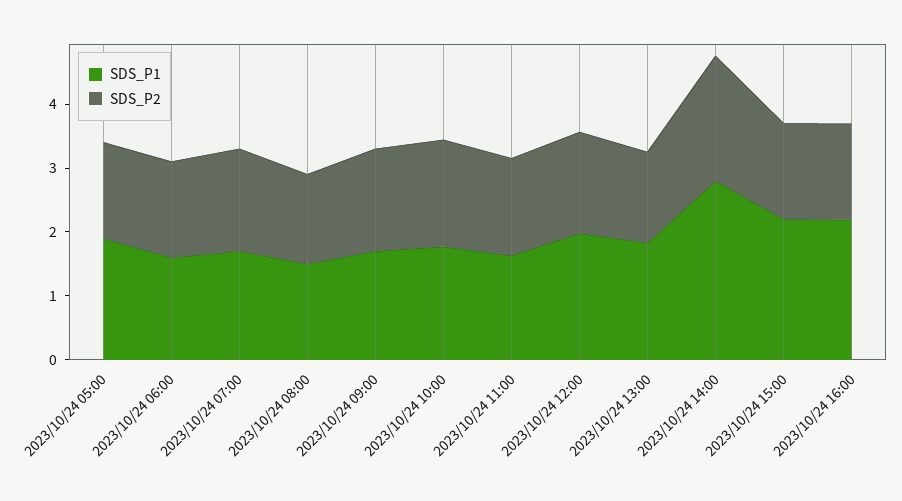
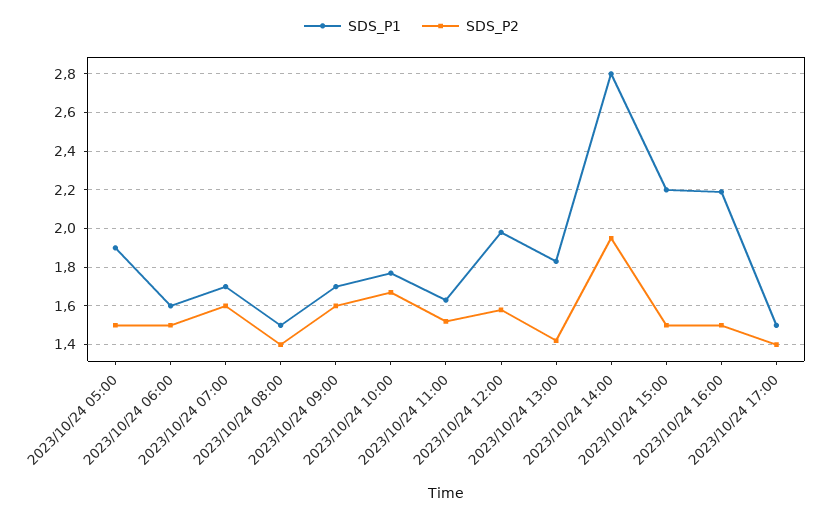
SDS_P1, 2023/10/24 17:00: none -> 1.5
SDS_P2, 2023/10/24 17:00: none -> 1.4

